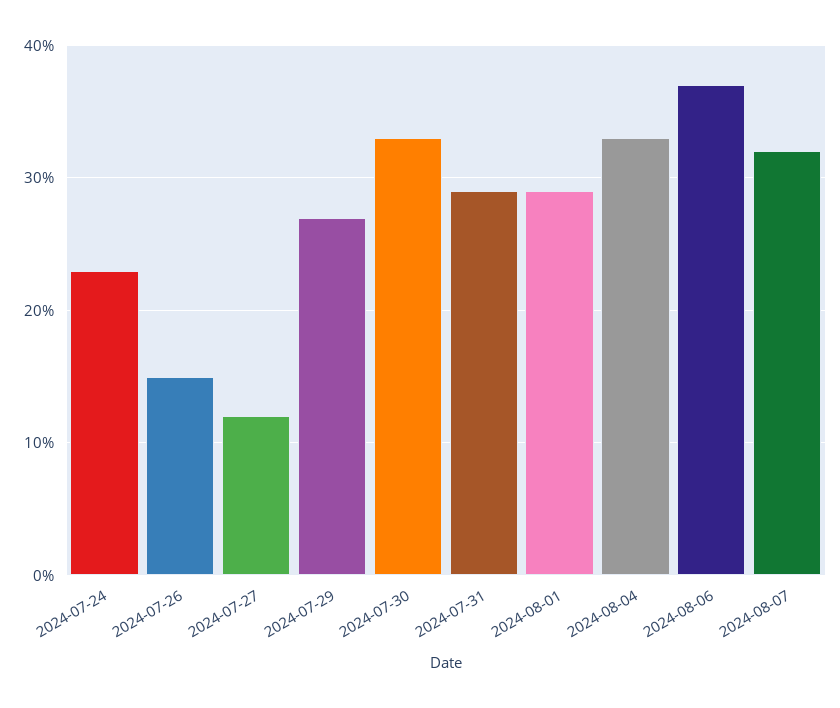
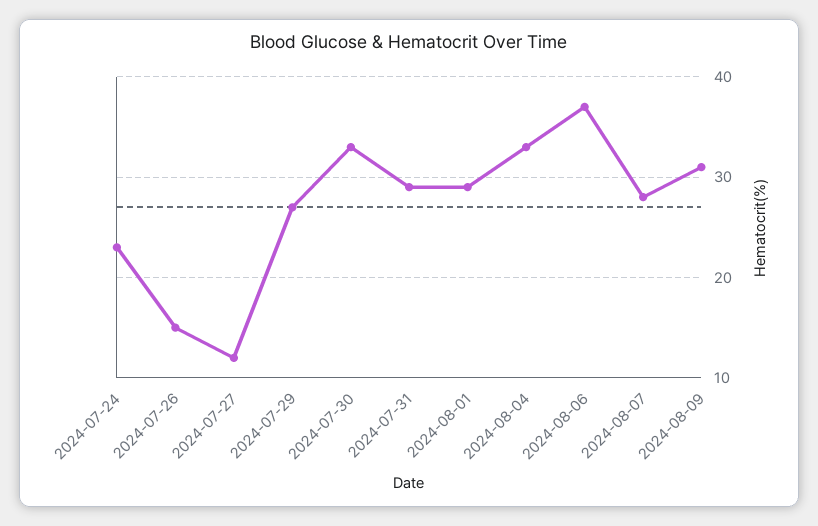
2024-08-07: 32 -> 28
2024-08-09: none -> 31

